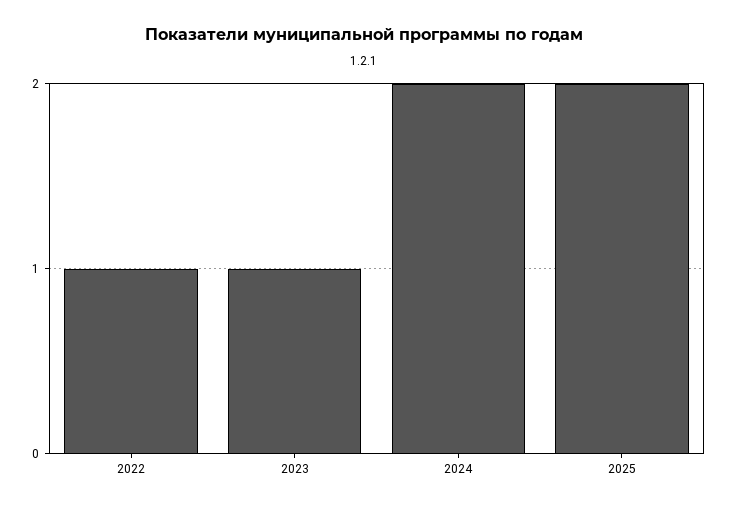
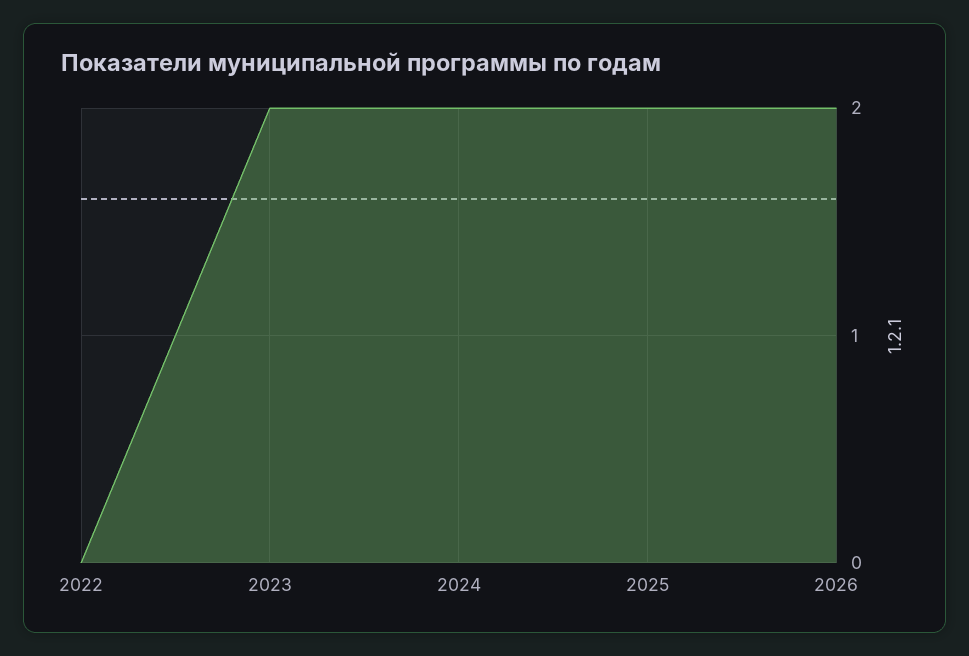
2022: 1 -> 0
2023: 1 -> 2
2026: none -> 2

